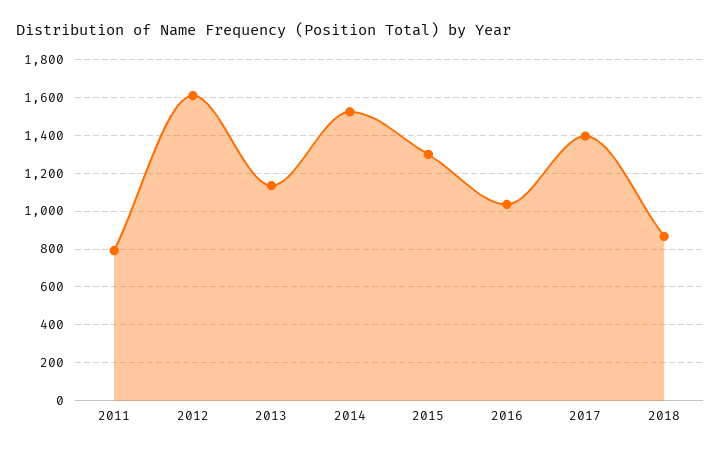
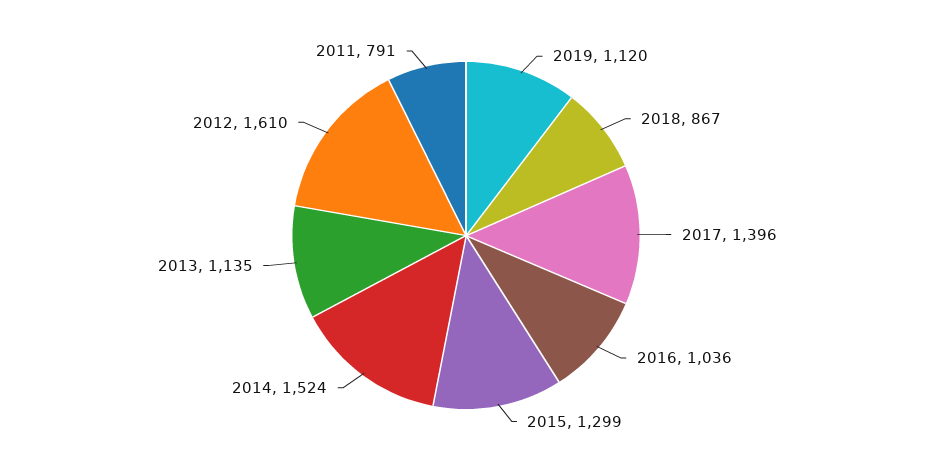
2019: none -> 1120

